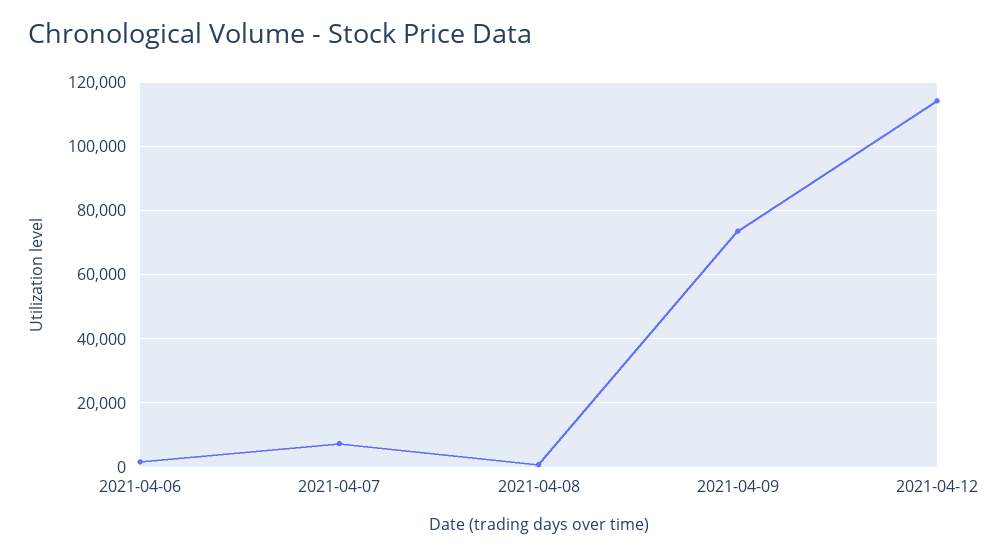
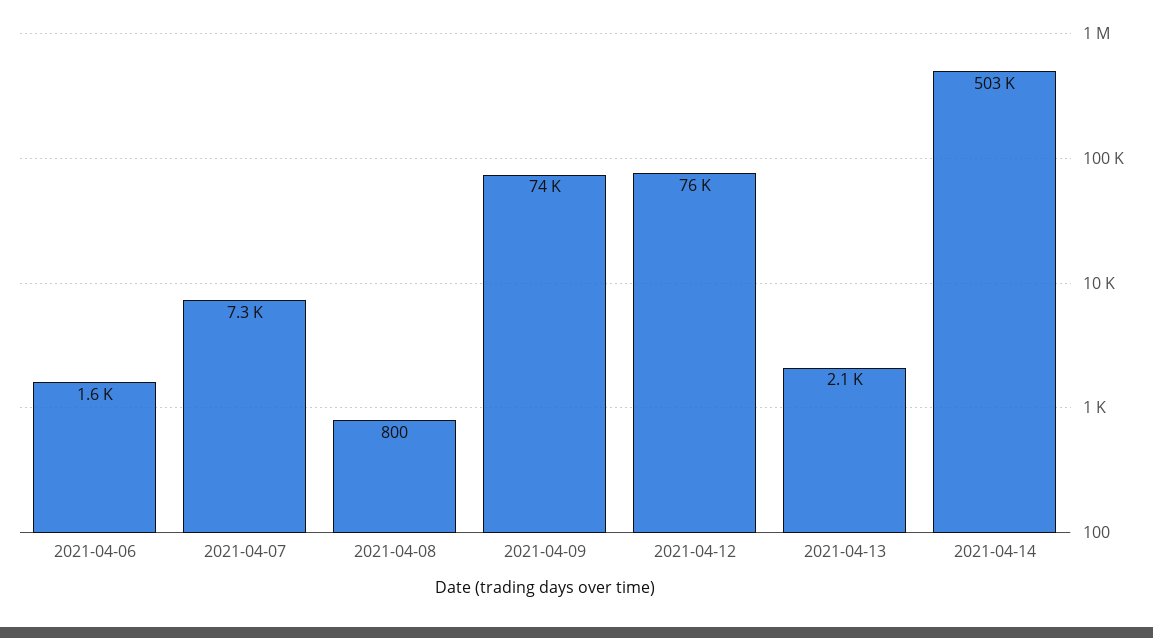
2021-04-12: 114000 -> 76000
2021-04-13: none -> 2100
2021-04-14: none -> 503000

